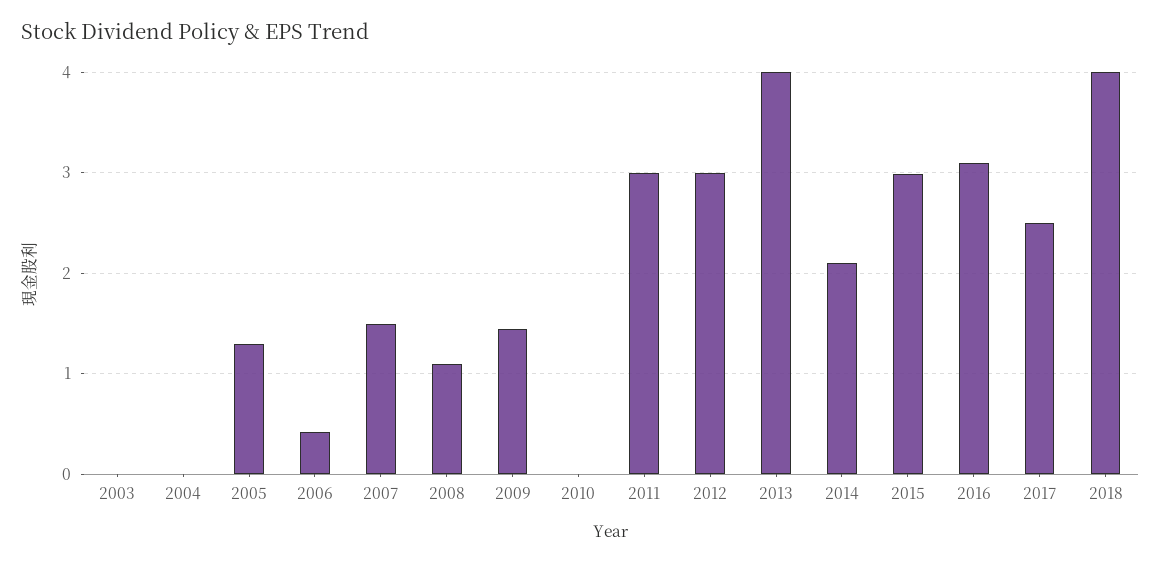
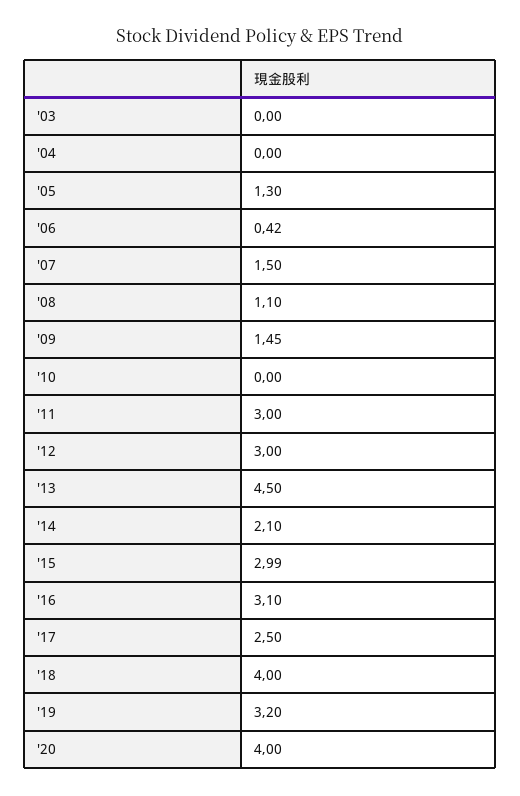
2013: 4 -> 4.5
'19: none -> 3.2
'20: none -> 4

